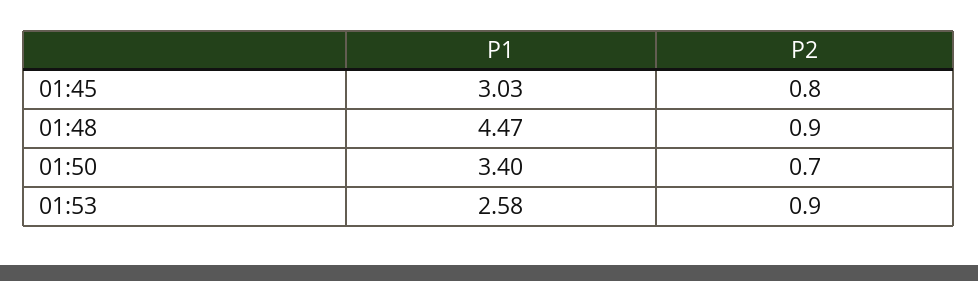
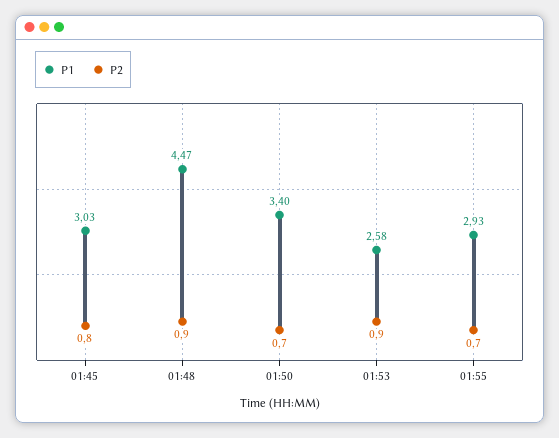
P1, 01:55: none -> 2.93
P2, 01:55: none -> 0.7

